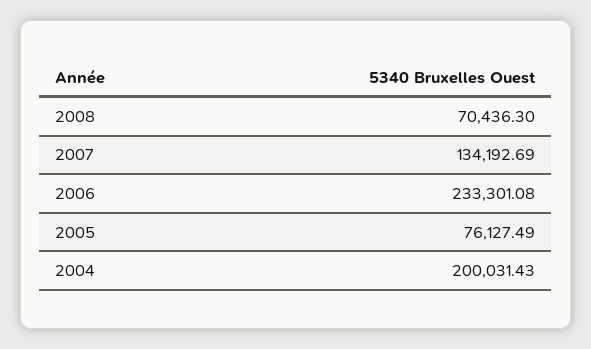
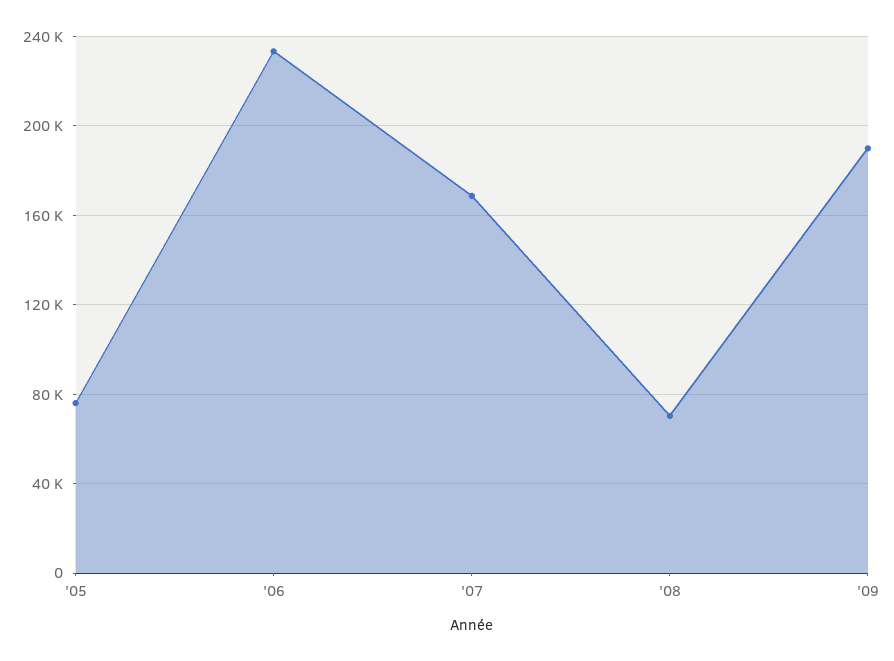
2007: 134192.69 -> 170000
2004: 200031.43 -> none
'09: none -> 190000

